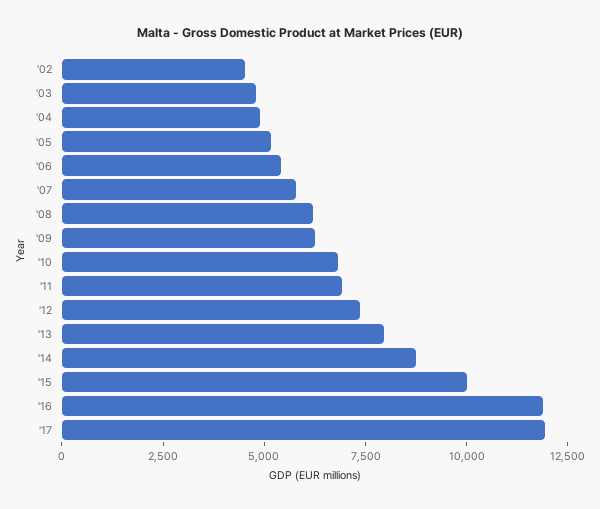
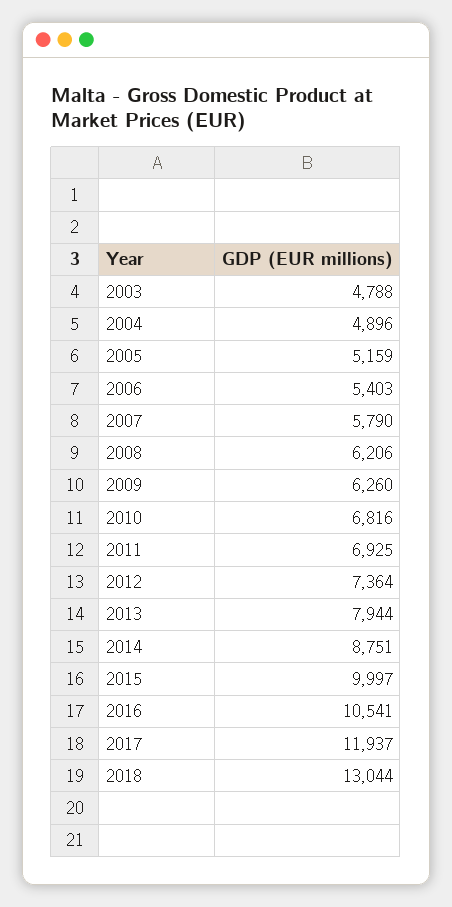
'02: 4500 -> none
'16: 12000 -> 10541
2018: none -> 13044

